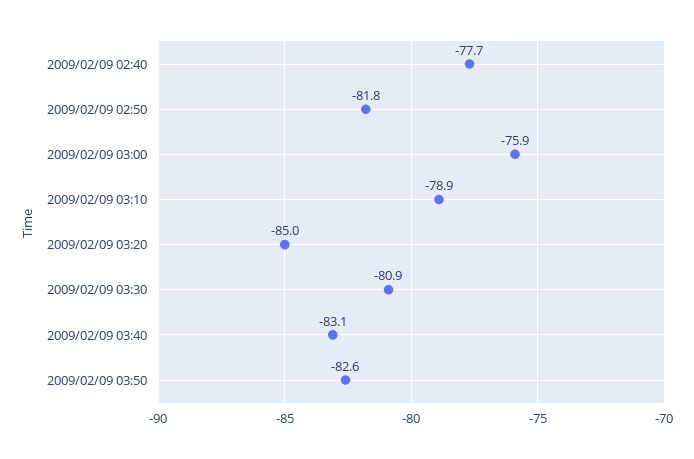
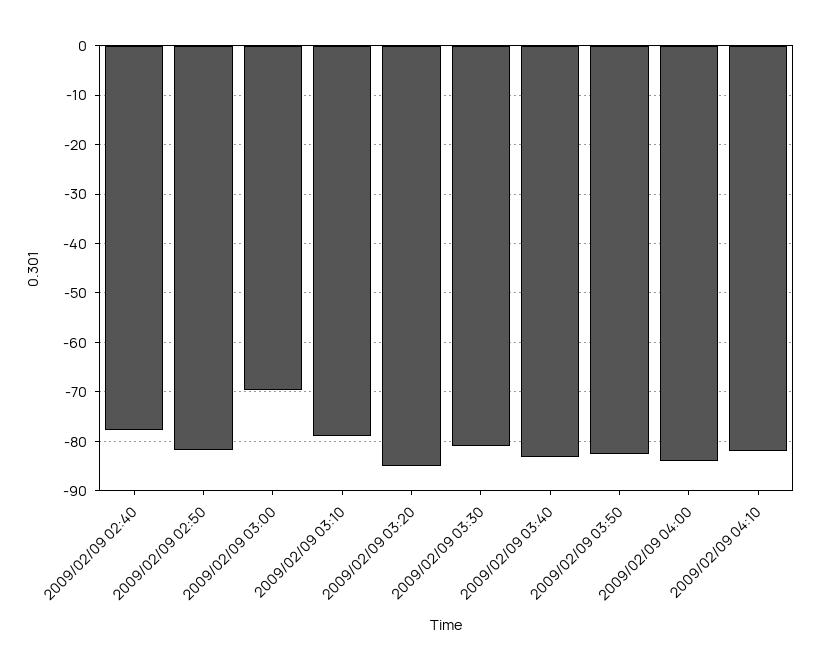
2009/02/09 03:00: -75.9 -> -70
2009/02/09 04:00: none -> -84
2009/02/09 04:10: none -> -82

